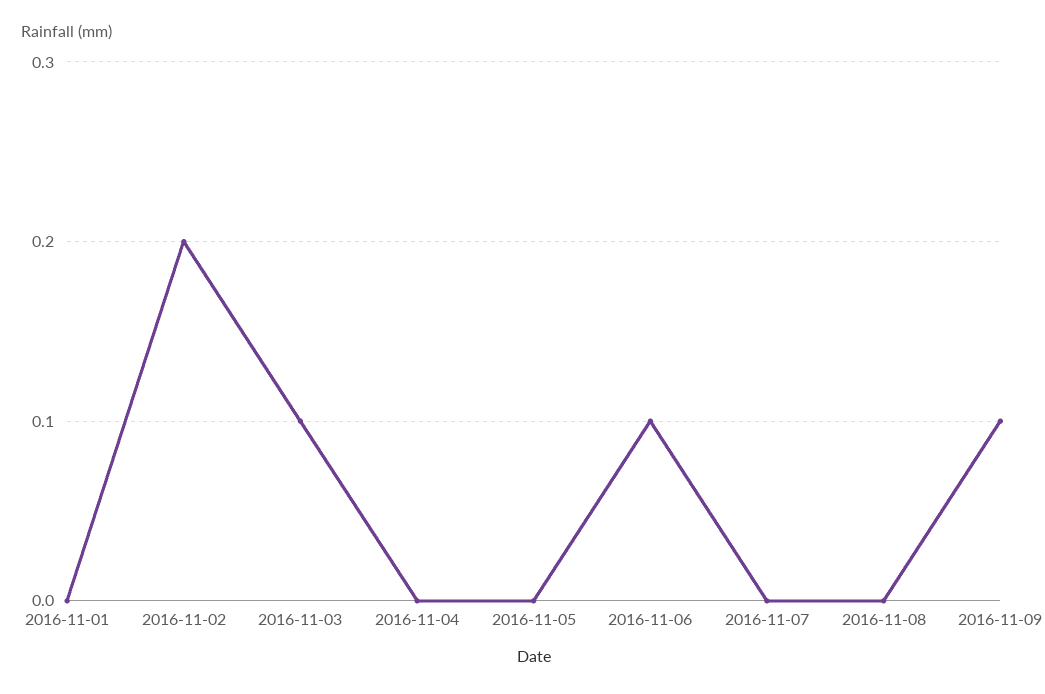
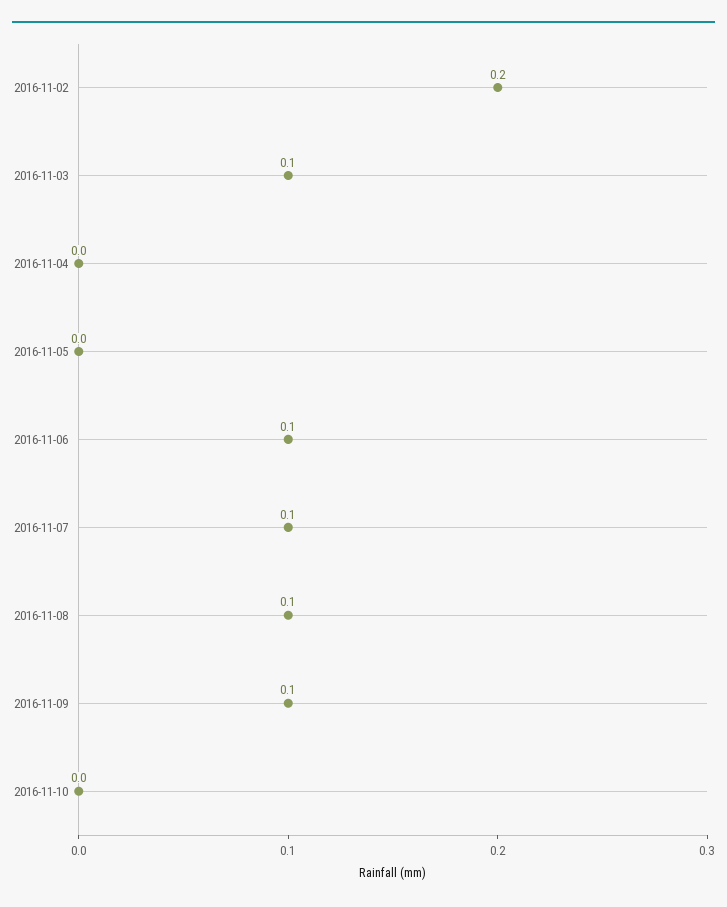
2016-11-01: 0 -> none
2016-11-07: 0 -> 0.1
2016-11-08: 0 -> 0.1
2016-11-10: none -> 0

